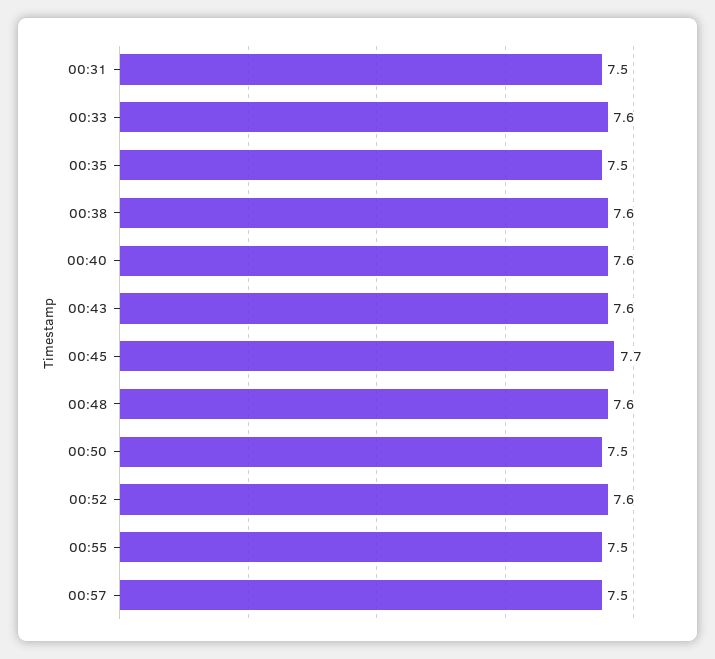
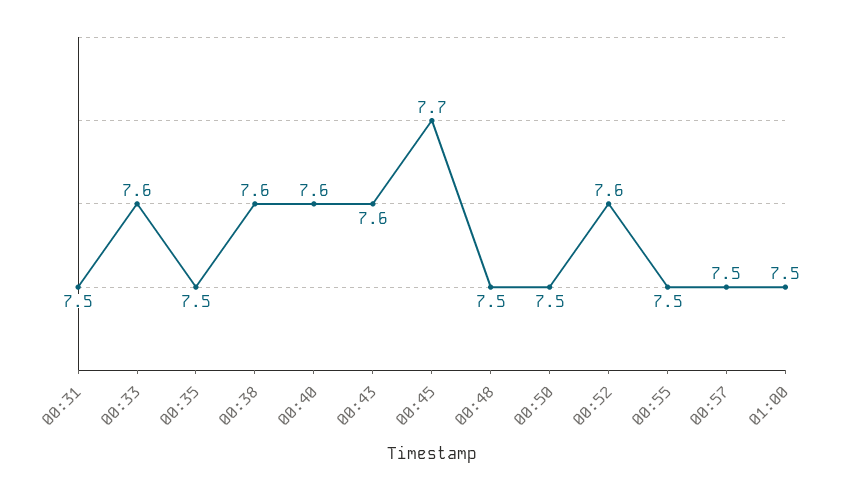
00:48: 7.6 -> 7.5
01:00: none -> 7.5

